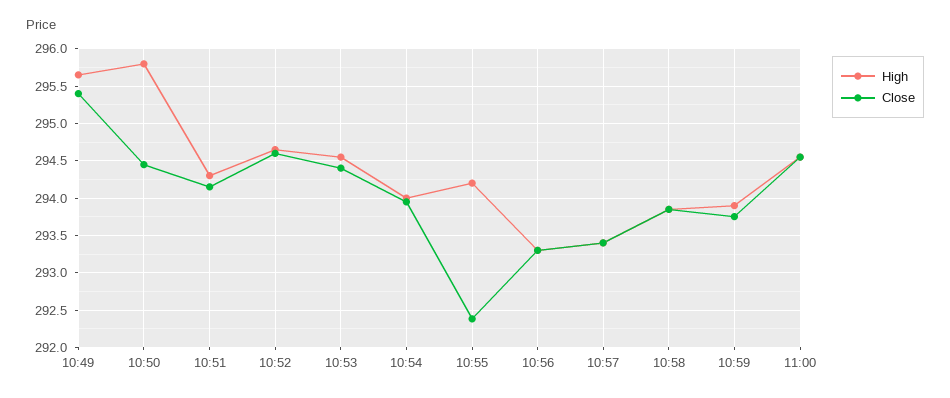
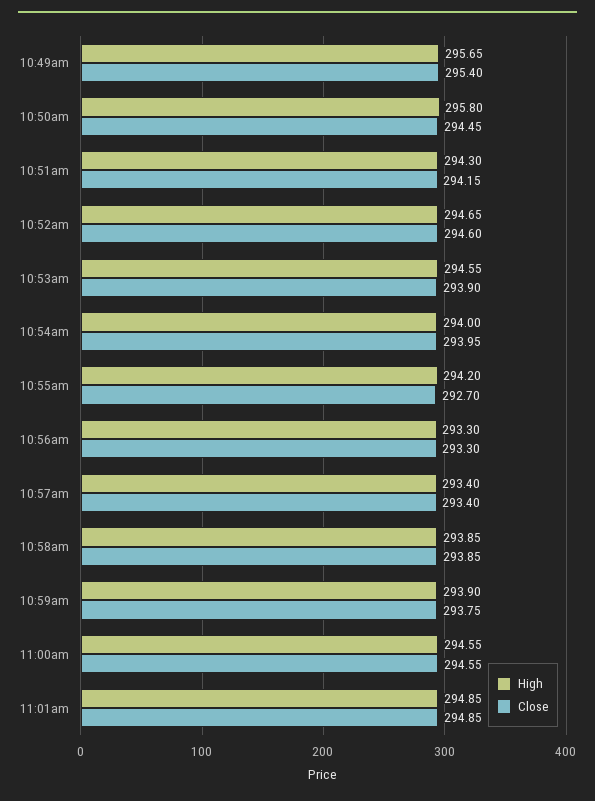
Close, 10:53: 294.4 -> 293.9
Close, 10:55: 292.4 -> 292.7
High, 11:01am: none -> 294.85
Close, 11:01am: none -> 294.85

